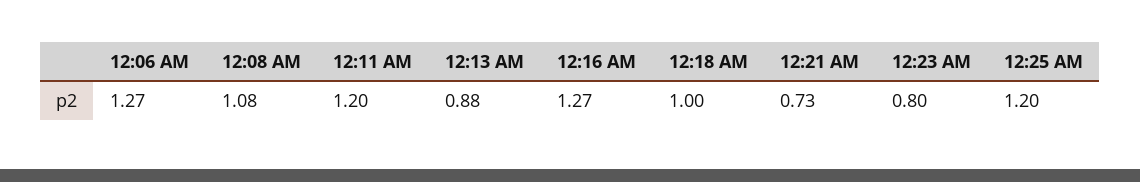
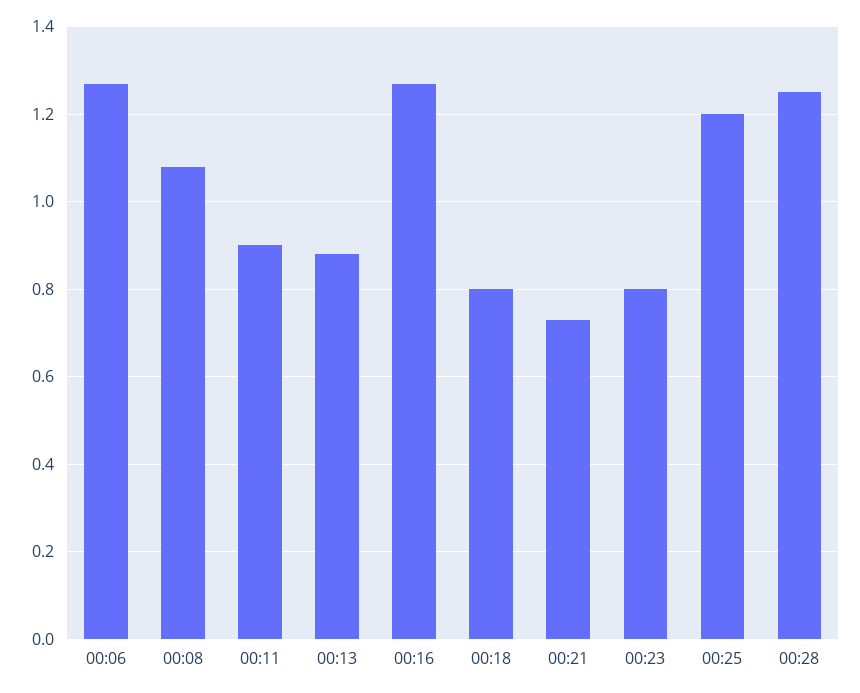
12:11 AM: 1.2 -> 0.9
12:18 AM: 1 -> 0.8
00:28: none -> 1.25

